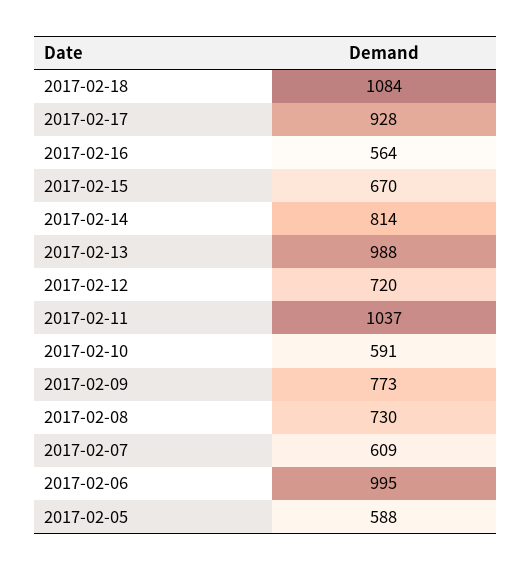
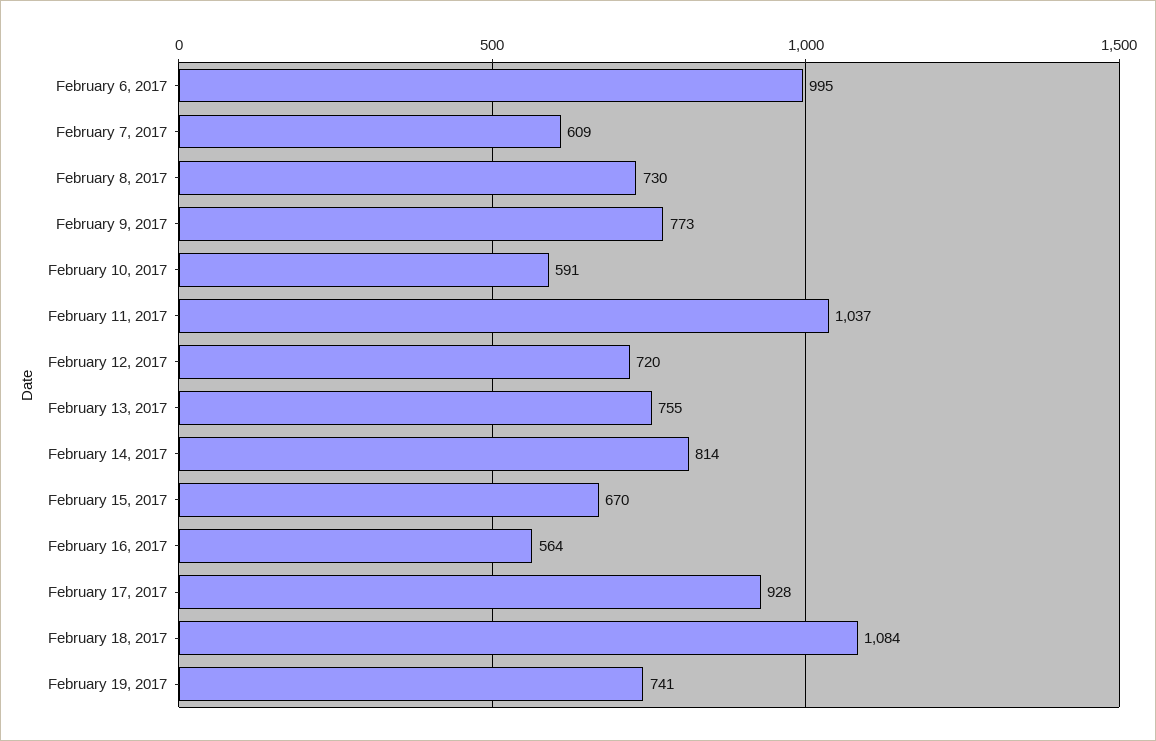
2017-02-13: 988 -> 755
2017-02-05: 588 -> none
February 19, 2017: none -> 741

